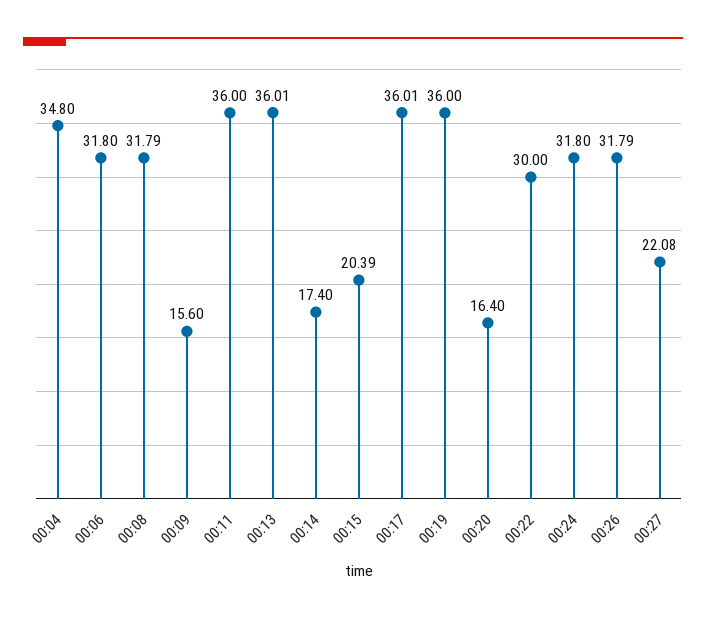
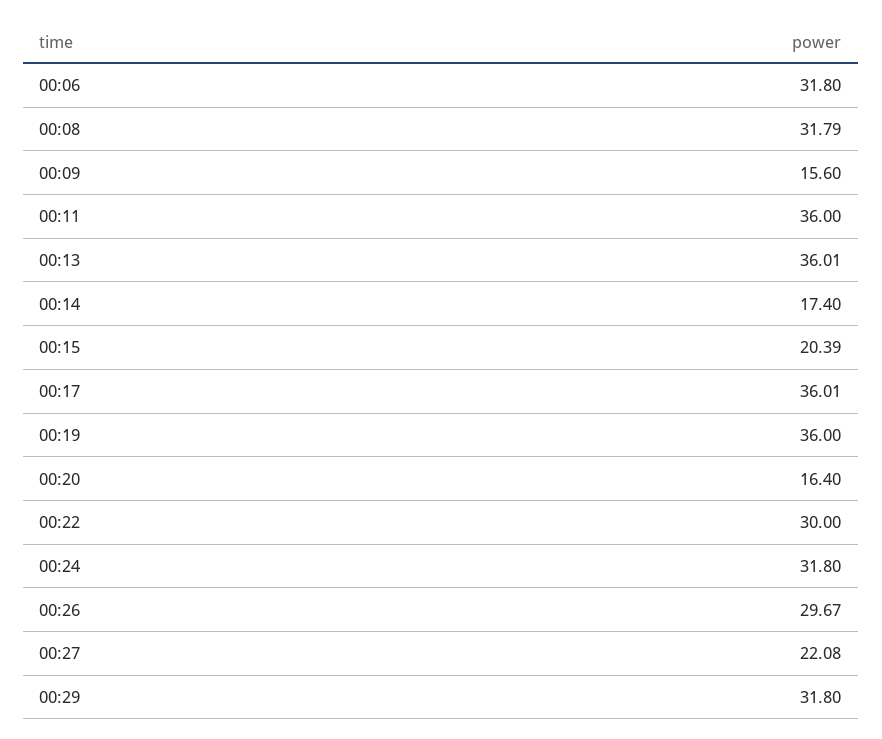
00:04: 34.8 -> none
00:26: 31.79 -> 29.67
00:29: none -> 31.8

